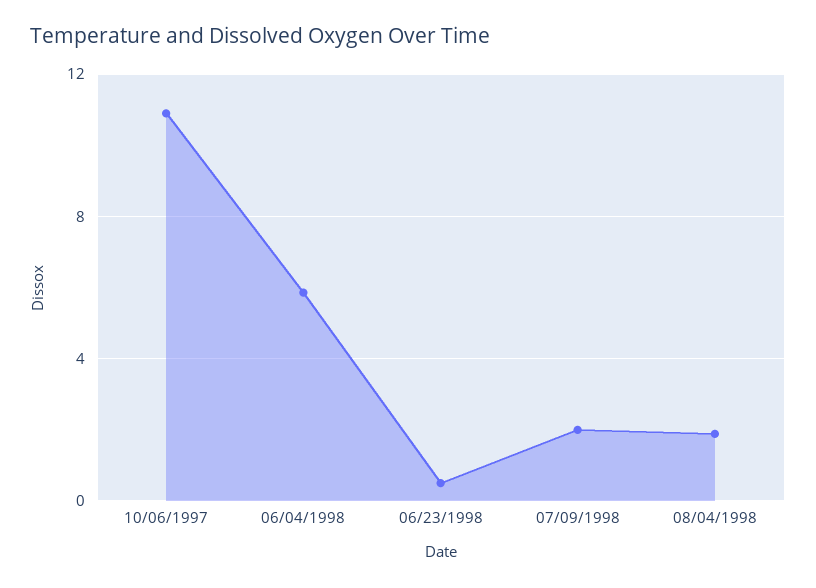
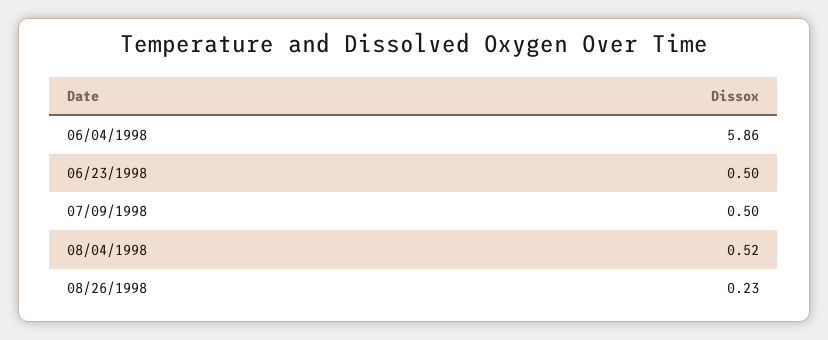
10/06/1997: 11 -> none
07/09/1998: 2 -> 0.5
08/04/1998: 2 -> 0.52
08/26/1998: none -> 0.23

